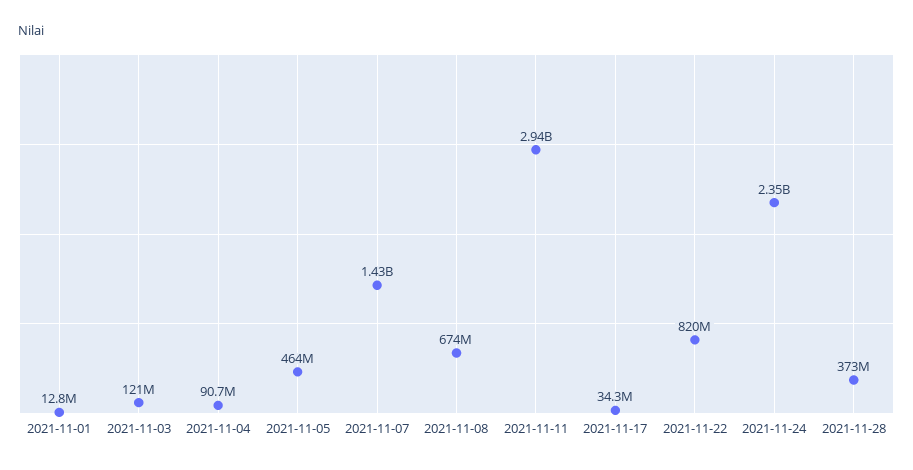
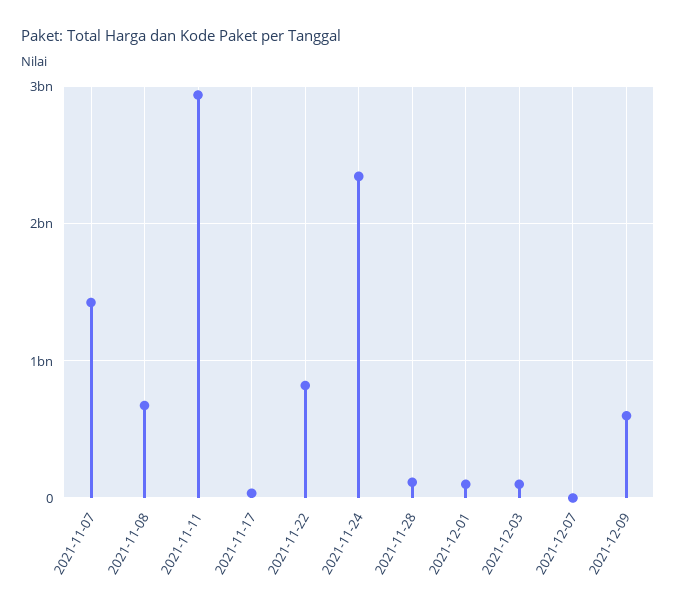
2021-11-01: 12800000 -> none
2021-11-03: 121000000 -> none
2021-11-04: 90700000 -> none
2021-11-05: 464000000 -> none
2021-11-28: 373000000 -> 100000000
2021-12-01: none -> 100000000
2021-12-03: none -> 100000000
2021-12-07: none -> 0
2021-12-09: none -> 600000000

